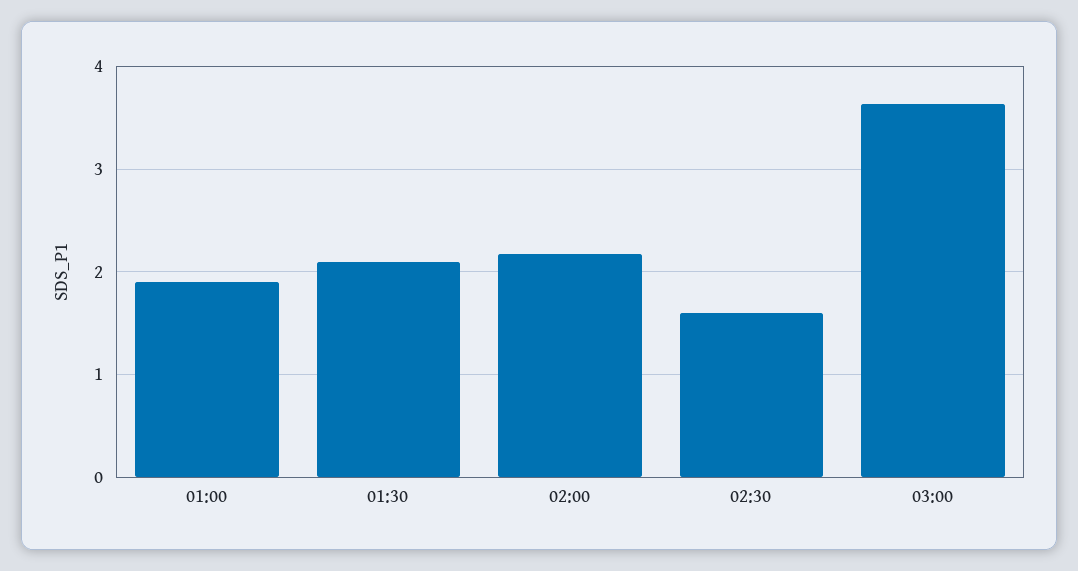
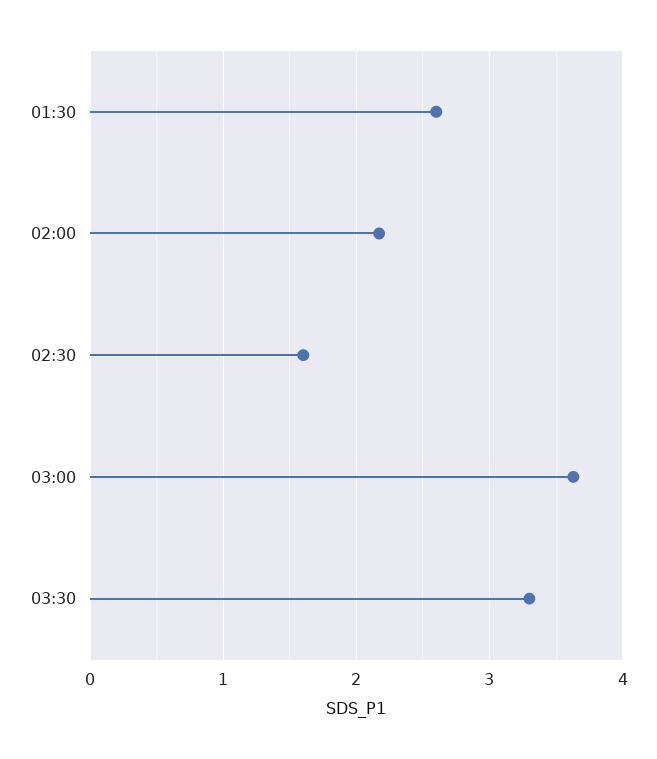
01:00: 1.9 -> none
01:30: 2.1 -> 2.6
03:30: none -> 3.3

